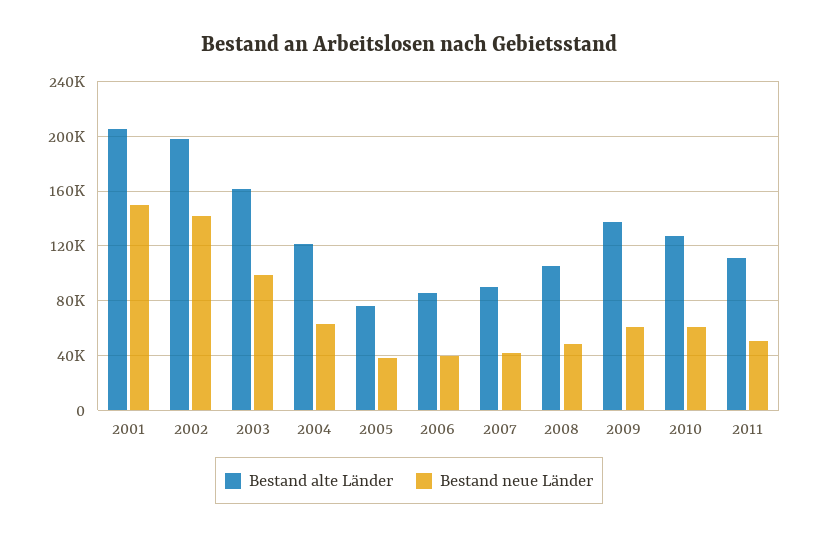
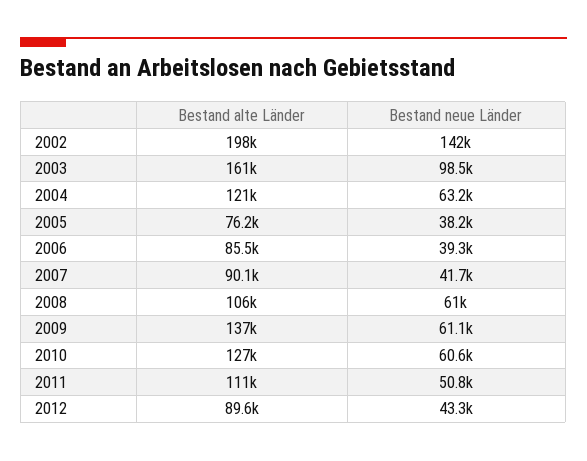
Bestand alte Länder, 2001: 205000 -> none
Bestand neue Länder, 2001: 150000 -> none
Bestand neue Länder, 2008: 50000 -> 61000
Bestand alte Länder, 2012: none -> 89600
Bestand neue Länder, 2012: none -> 43300

